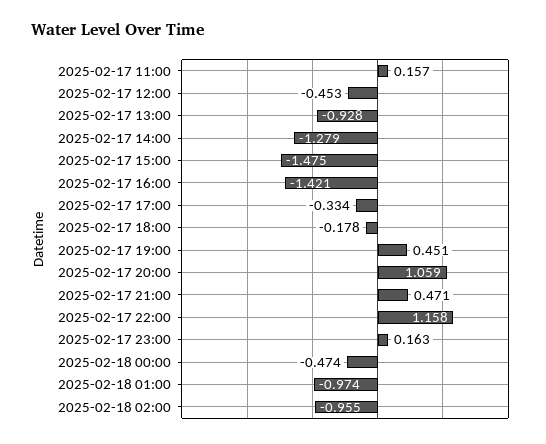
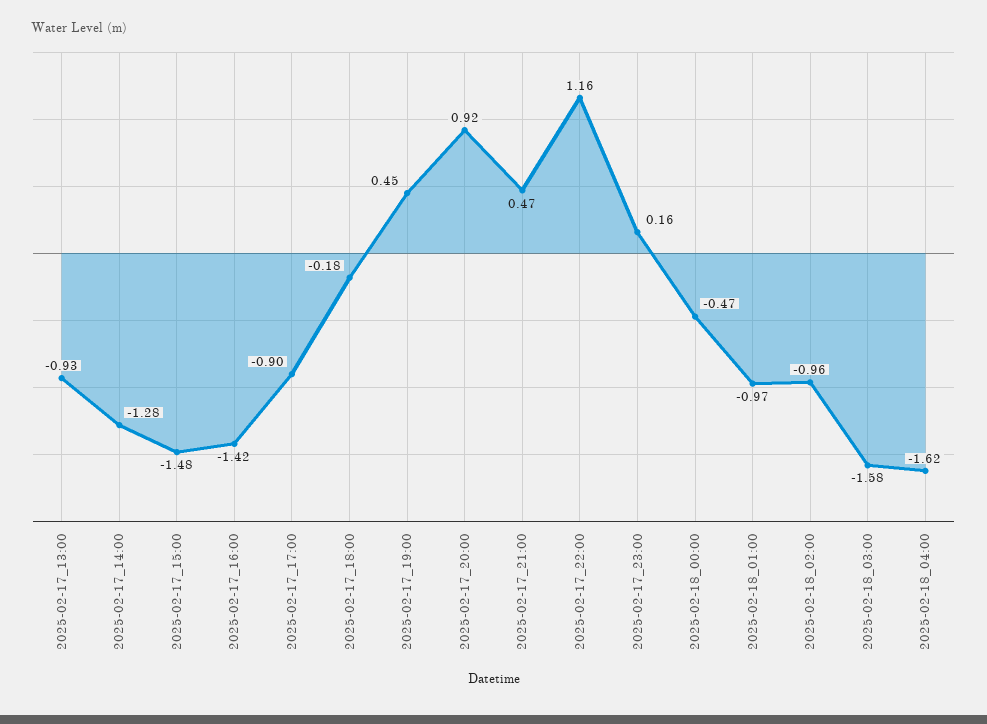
2025-02-17 11:00: 0.157 -> none
2025-02-17 12:00: -0.453 -> none
2025-02-17 17:00: -0.334 -> -0.9
2025-02-17 20:00: 1.059 -> 0.92
2025-02-18_03:00: none -> -1.58
2025-02-18_04:00: none -> -1.62

